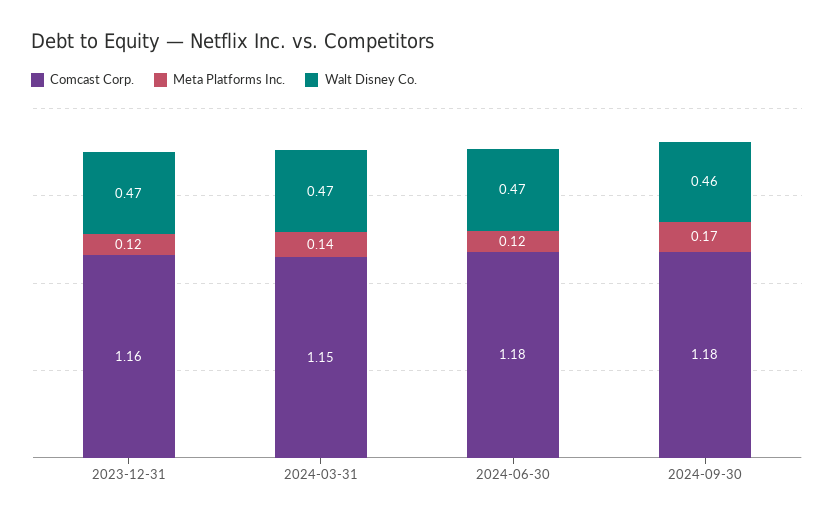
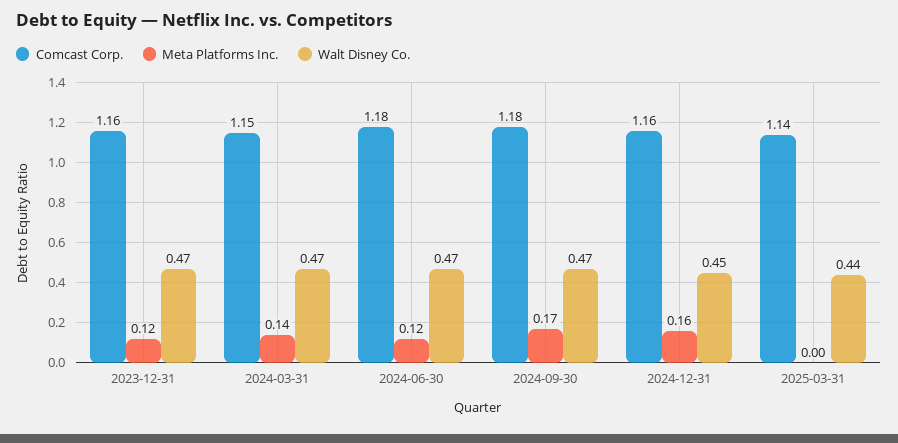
Walt Disney Co., 2024-09-30: 0.46 -> 0.47
Comcast Corp., 2024-12-31: none -> 1.16
Meta Platforms Inc., 2024-12-31: none -> 0.16
Walt Disney Co., 2024-12-31: none -> 0.45
Comcast Corp., 2025-03-31: none -> 1.14
Meta Platforms Inc., 2025-03-31: none -> 0
Walt Disney Co., 2025-03-31: none -> 0.44

